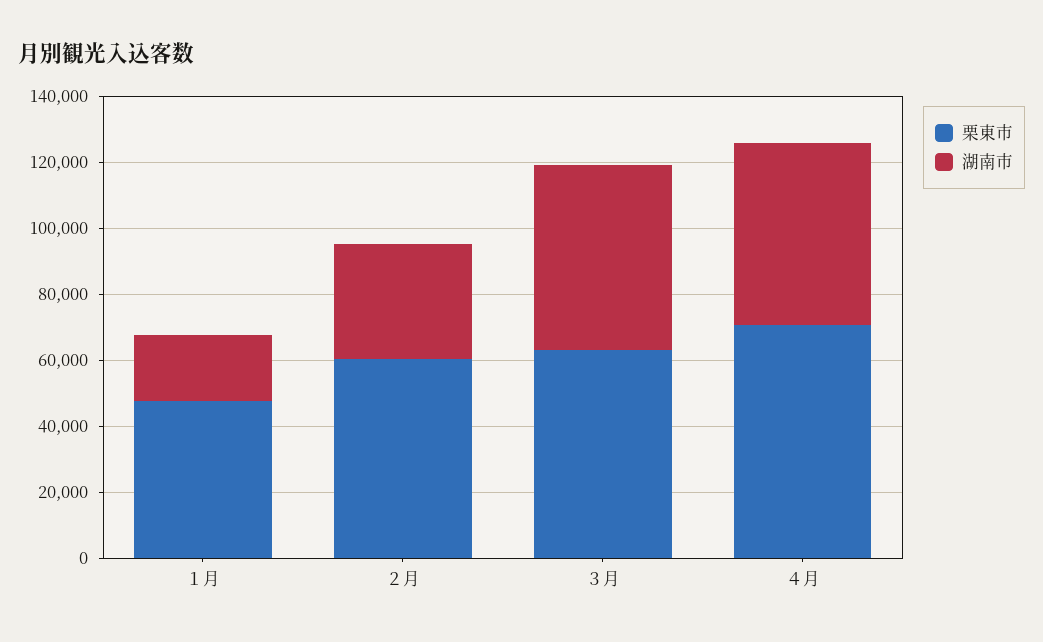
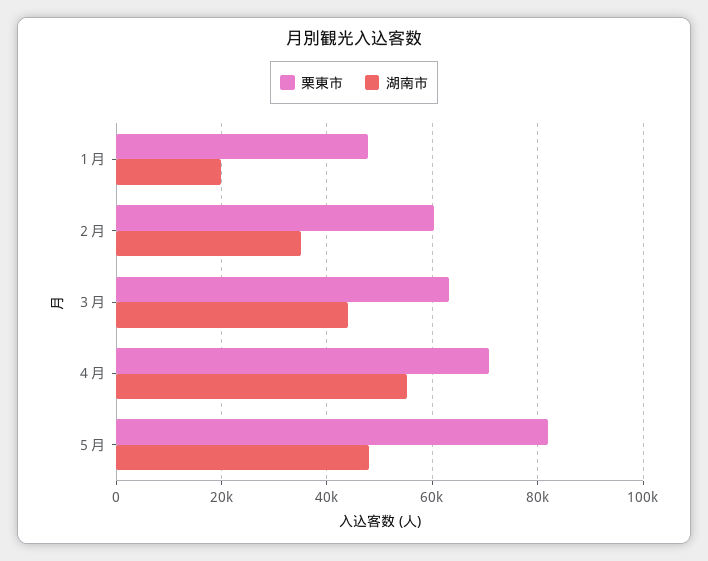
湖南市, ３月: 55000 -> 44000
栗東市, ５月: none -> 82000
湖南市, ５月: none -> 48000

